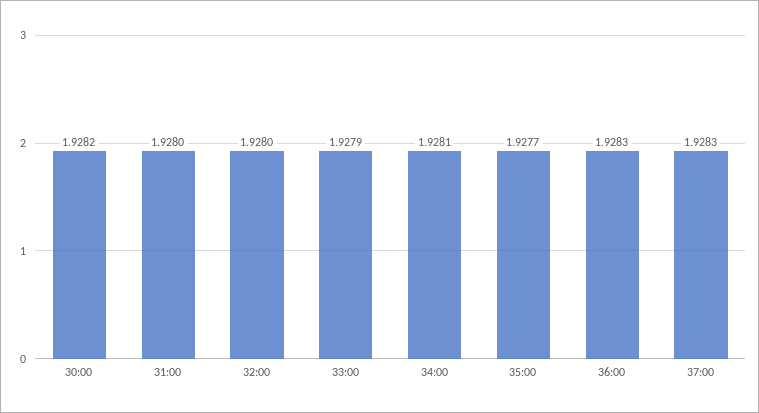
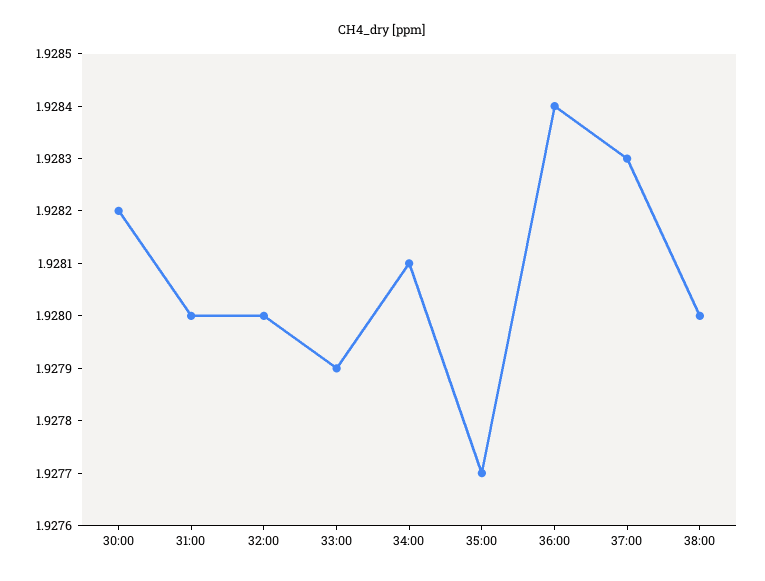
36:00: 1.9283 -> 1.9284
38:00: none -> 1.928

